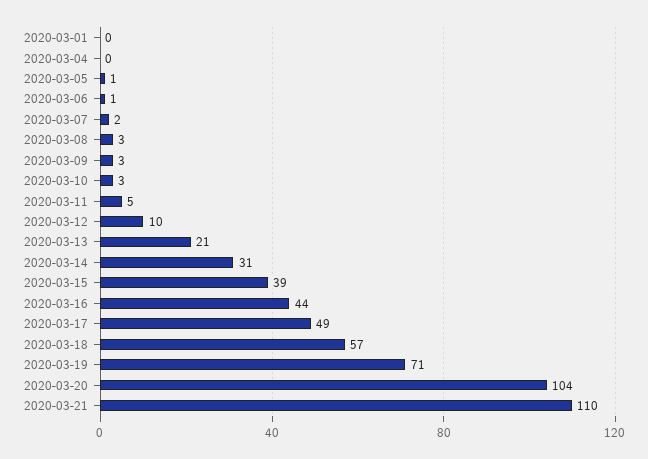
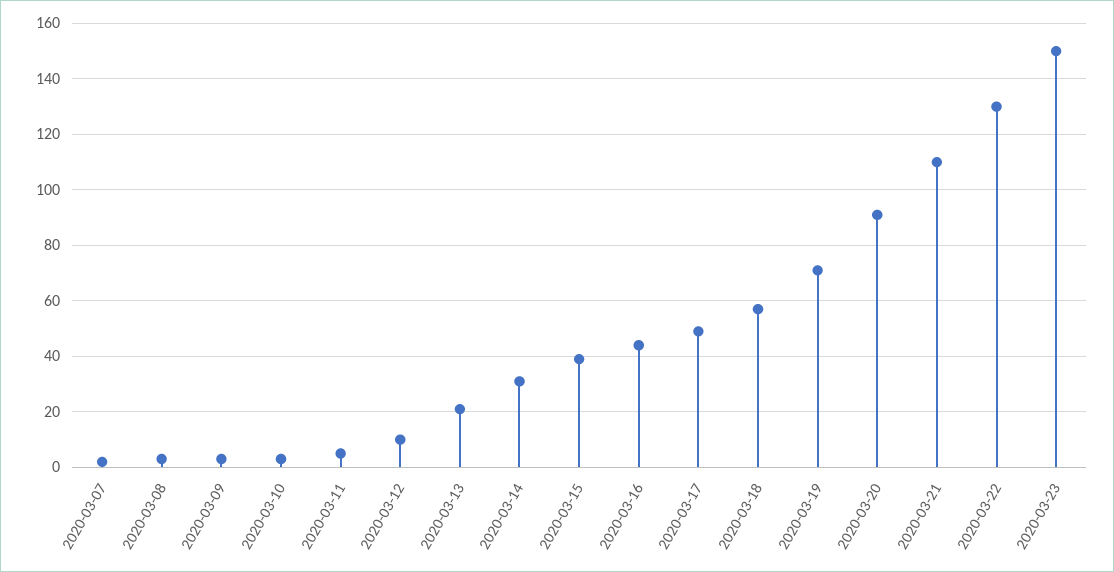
2020-03-01: 0 -> none
2020-03-04: 0 -> none
2020-03-05: 1 -> none
2020-03-06: 1 -> none
2020-03-20: 104 -> 90
2020-03-22: none -> 130
2020-03-23: none -> 150

